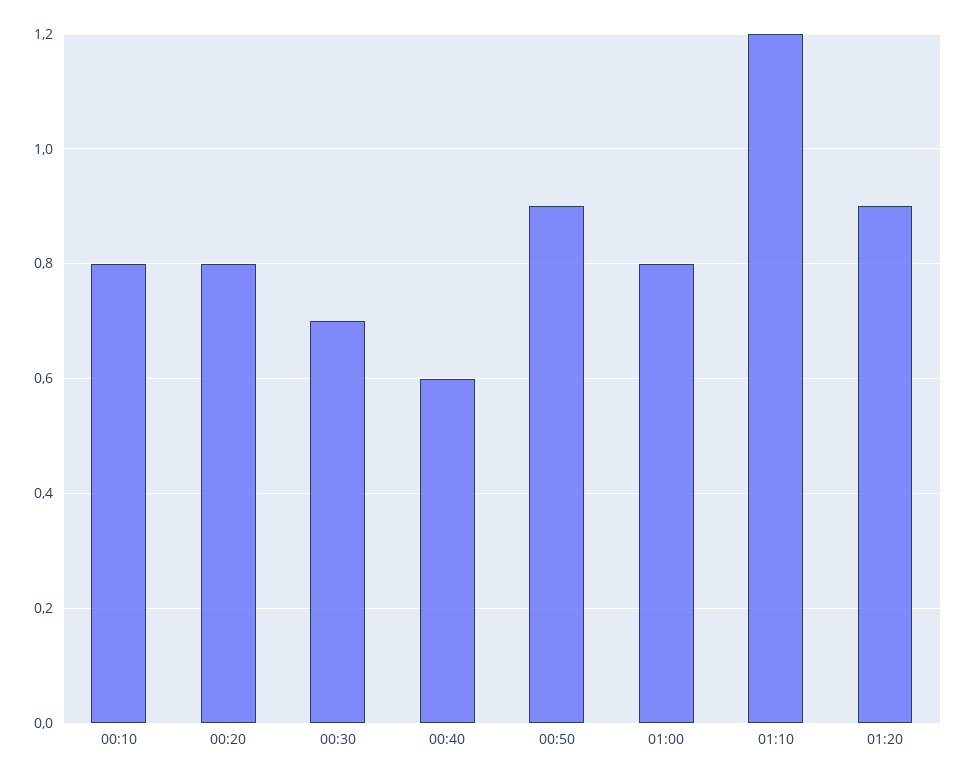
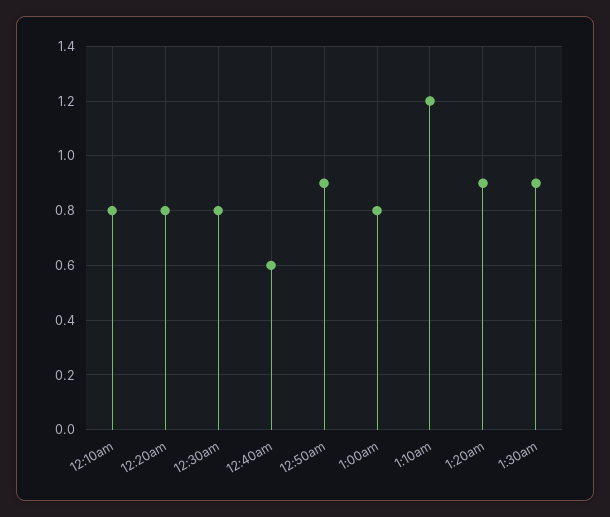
00:30: 0.7 -> 0.8
1:30am: none -> 0.9

